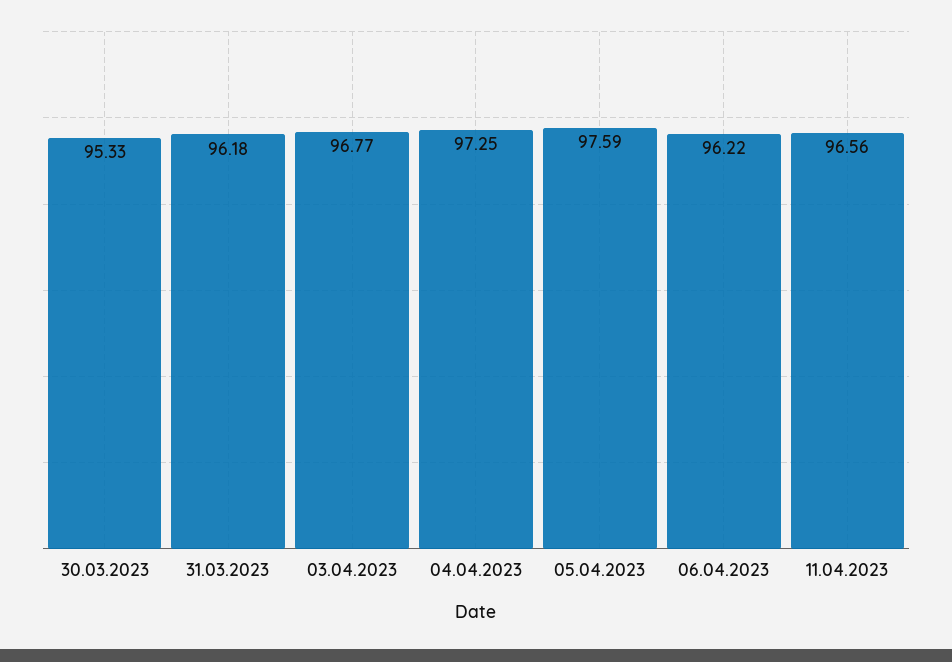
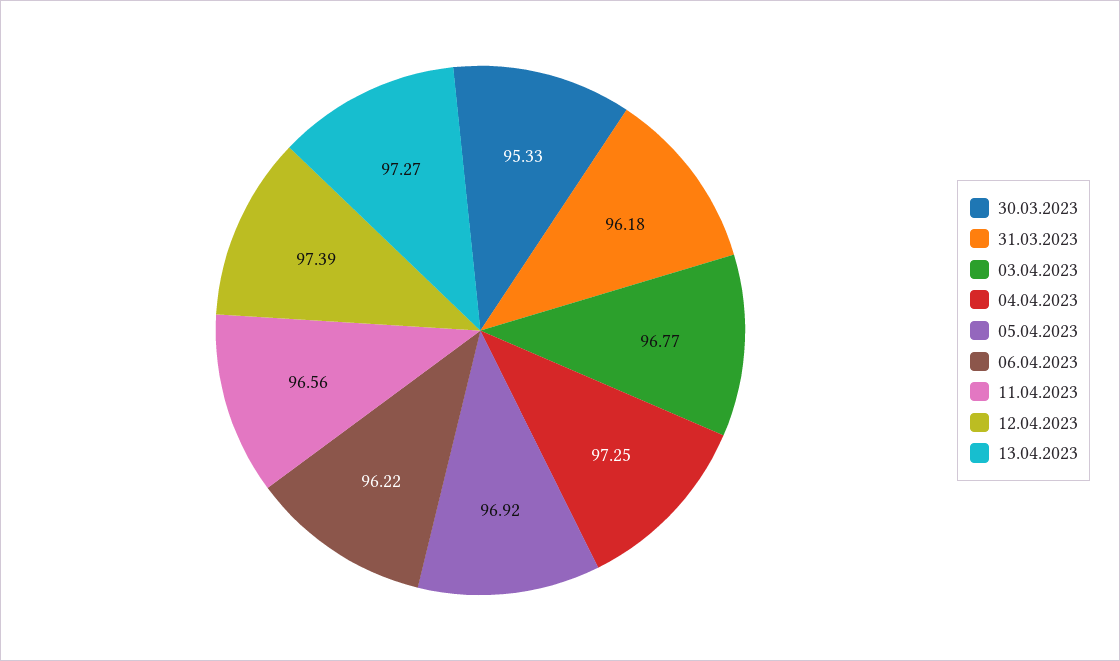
05.04.2023: 97.59 -> 96.92
12.04.2023: none -> 97.39
13.04.2023: none -> 97.27

